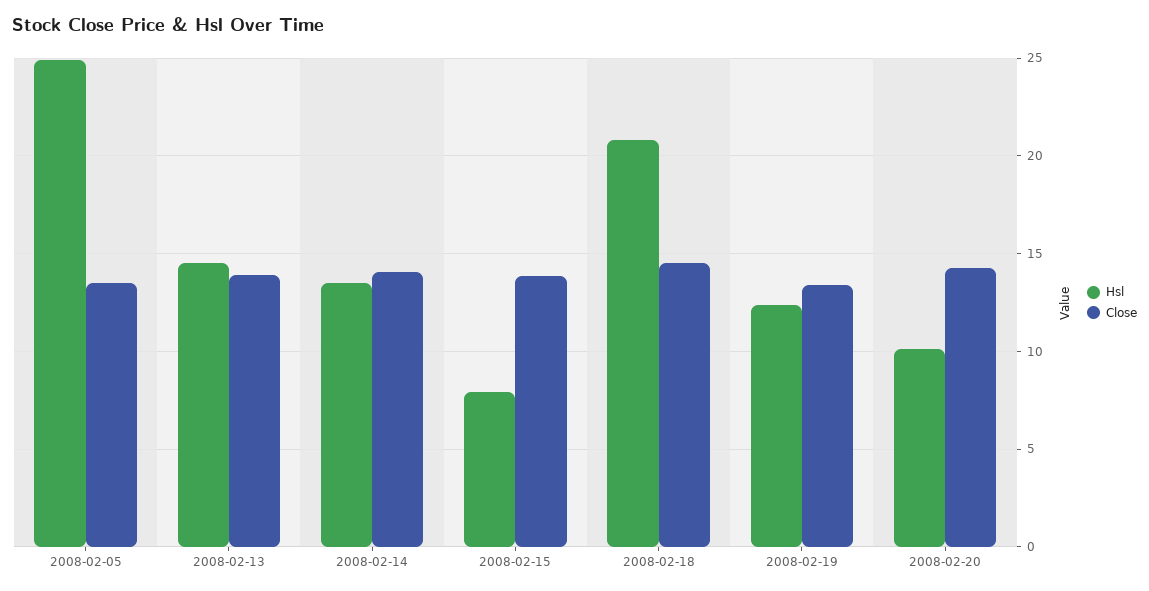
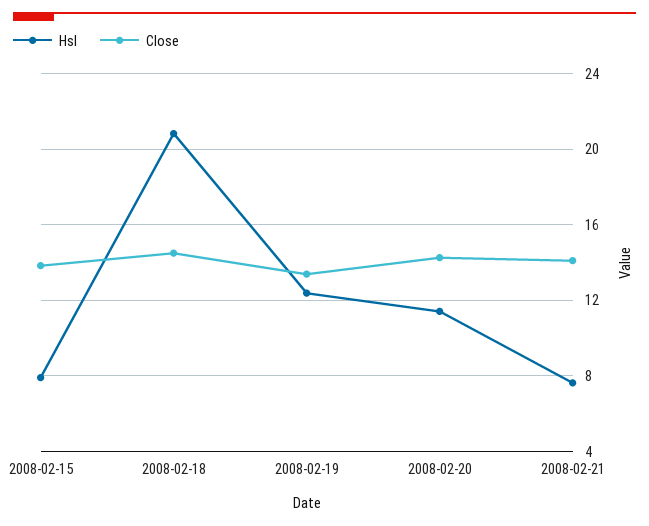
Hsl, 2008-02-05: 25 -> none
Close, 2008-02-05: 13.5 -> none
Hsl, 2008-02-13: 14.5 -> none
Close, 2008-02-13: 14 -> none
Hsl, 2008-02-14: 13.5 -> none
Close, 2008-02-14: 14 -> none
Hsl, 2008-02-20: 10 -> 11.5
Hsl, 2008-02-21: none -> 7.5
Close, 2008-02-21: none -> 14

